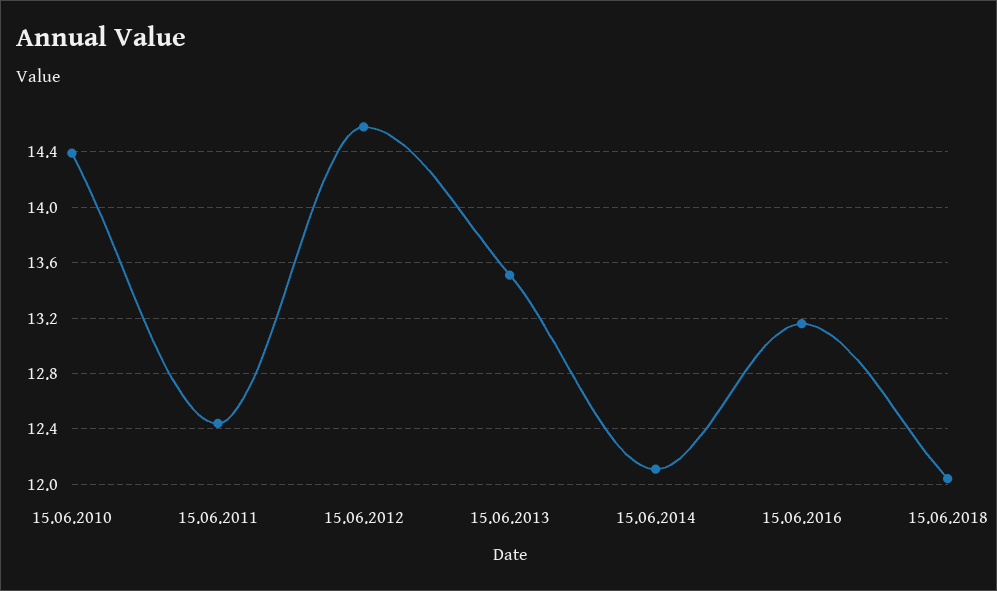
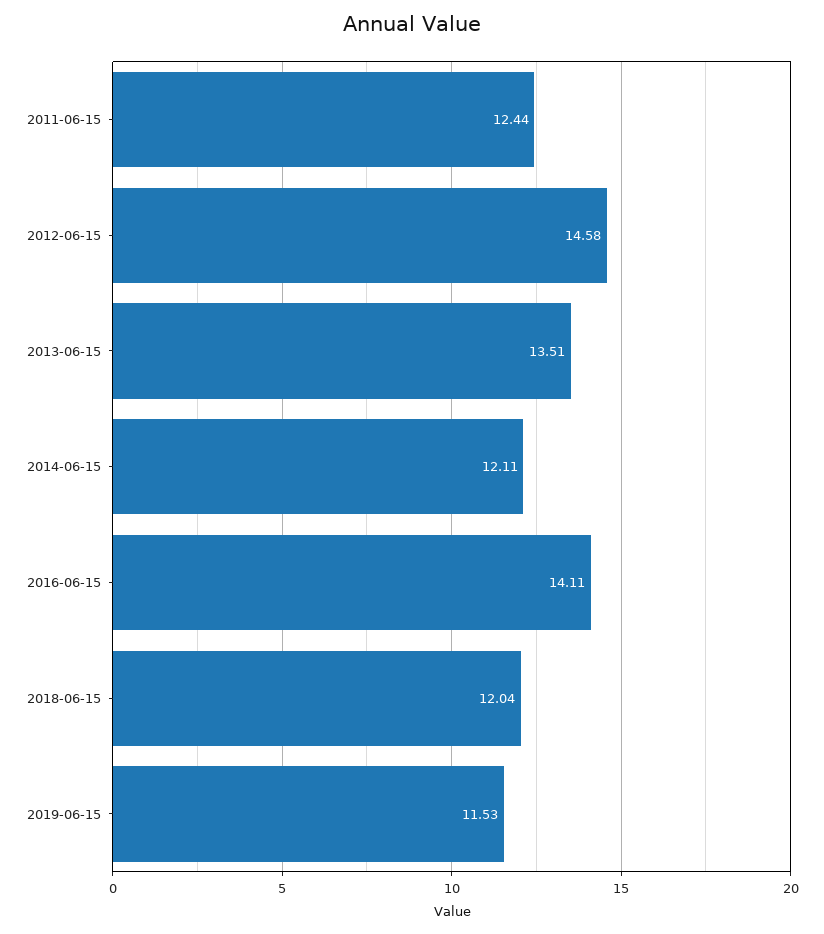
15.06.2010: 14.4 -> none
15.06.2016: 13.15 -> 14.11
2019-06-15: none -> 11.53

